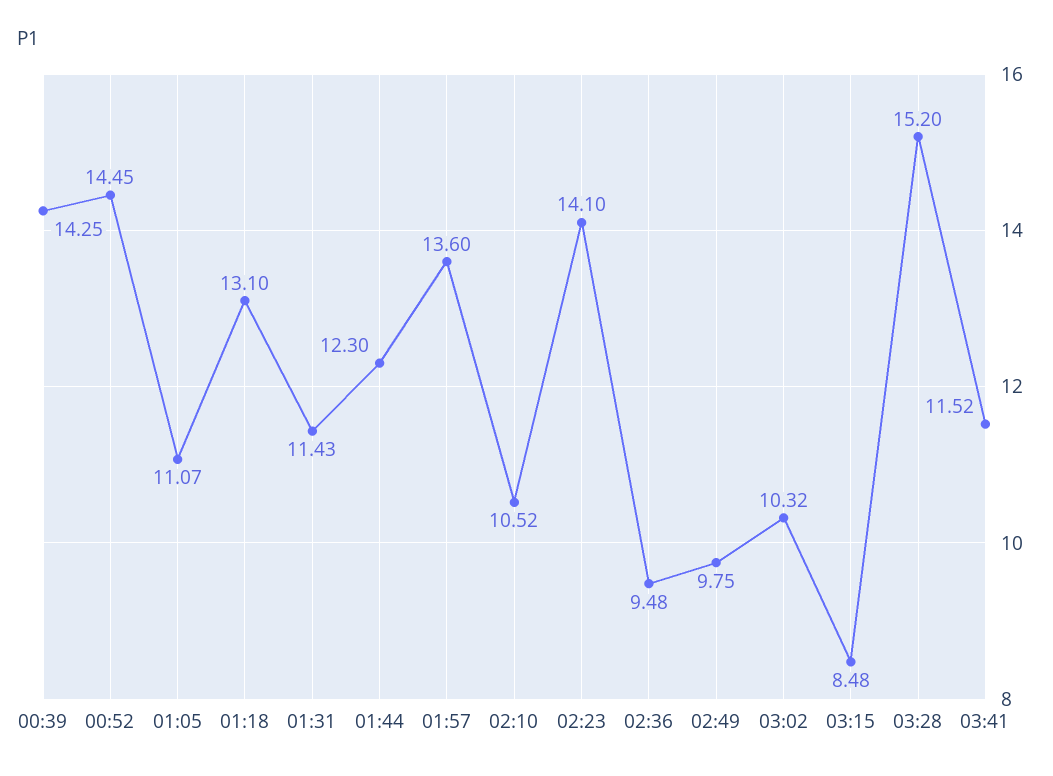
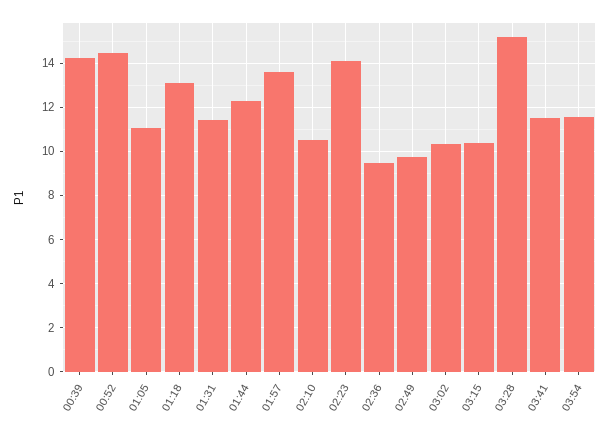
03:15: 8.48 -> 10.5
03:54: none -> 11.5

